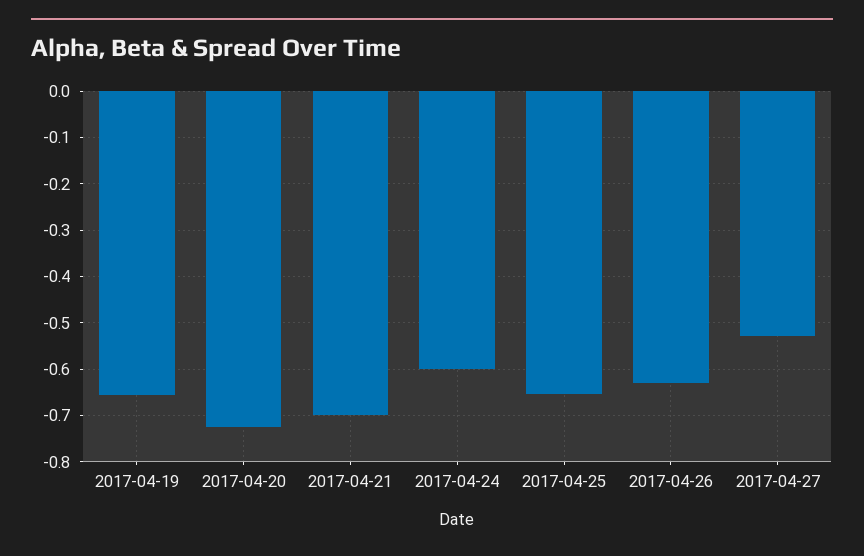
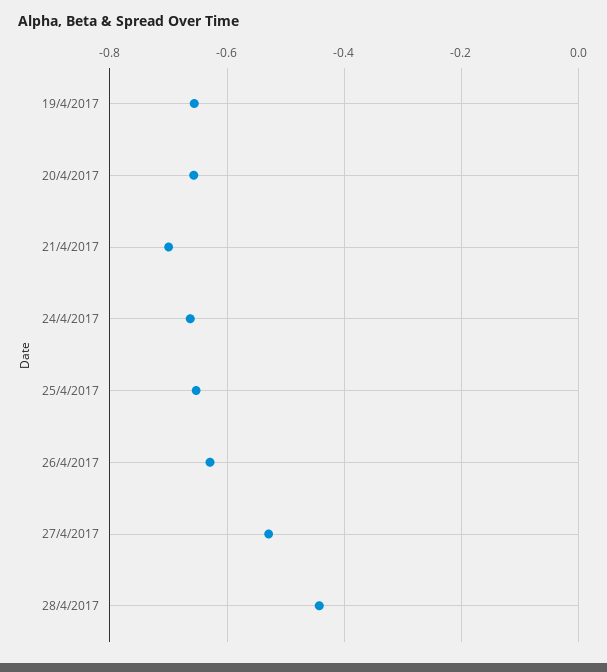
2017-04-20: -0.72 -> -0.66
2017-04-24: -0.6 -> -0.66
28/4/2017: none -> -0.44

